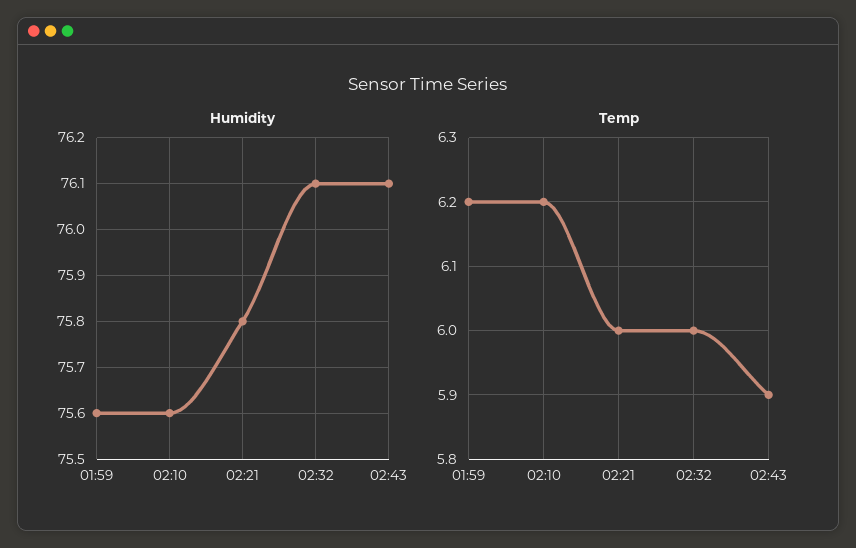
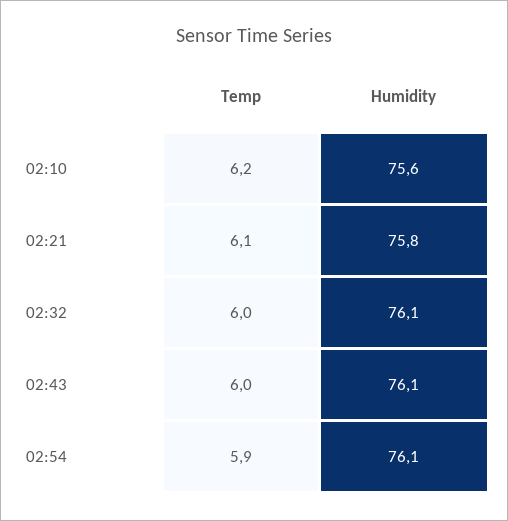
Humidity, 01:59: 75.6 -> none
Temp, 01:59: 6.2 -> none
Temp, 02:21: 6 -> 6.1
Temp, 02:43: 5.9 -> 6
Temp, 02:54: none -> 5.9
Humidity, 02:54: none -> 76.1

